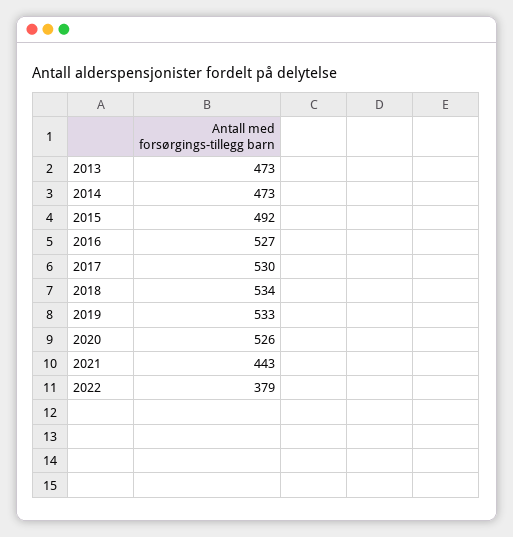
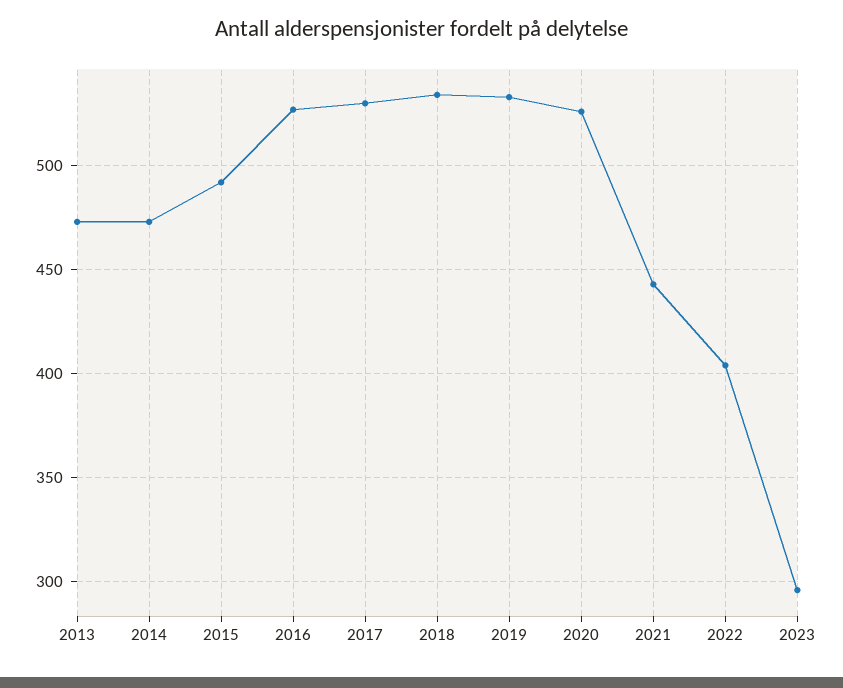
2022: 379 -> 405
2023: none -> 295

